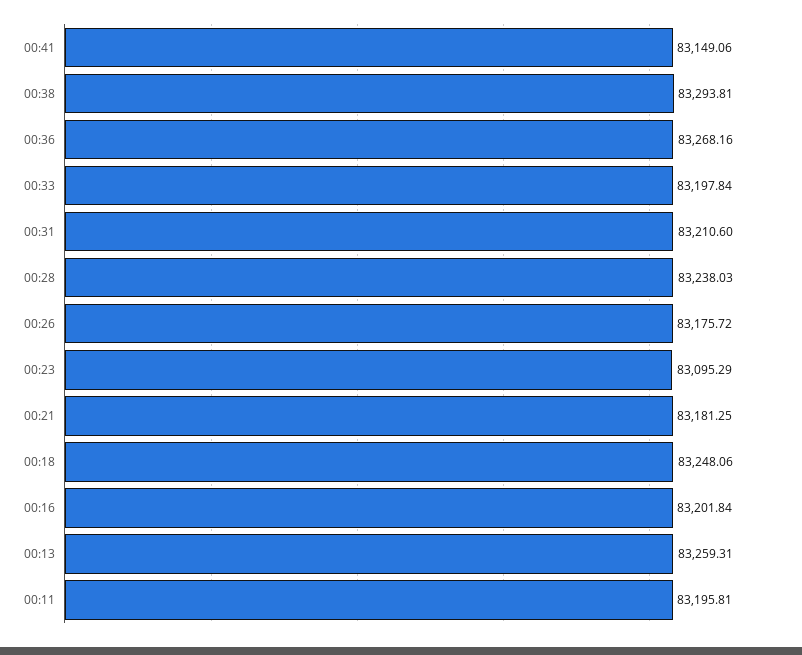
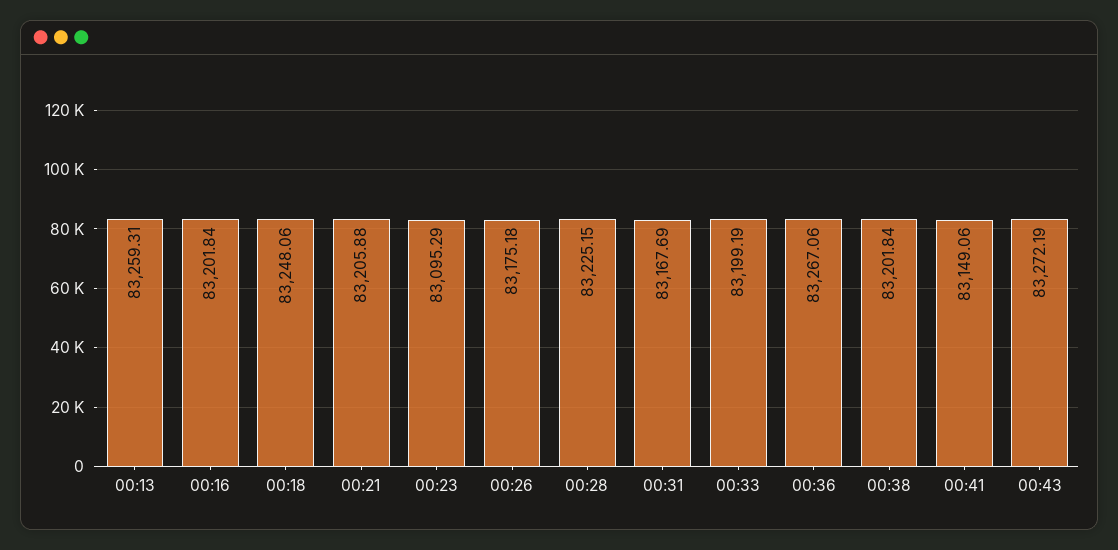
00:38: 83293.81 -> 83201.84
00:36: 83268.16 -> 83267.06
00:33: 83197.84 -> 83199.19
00:31: 83210.6 -> 83167.69
00:28: 83238.03 -> 83225.15
00:26: 83175.72 -> 83175.18
00:21: 83181.25 -> 83205.88
00:11: 83195.81 -> none
00:43: none -> 83272.19

